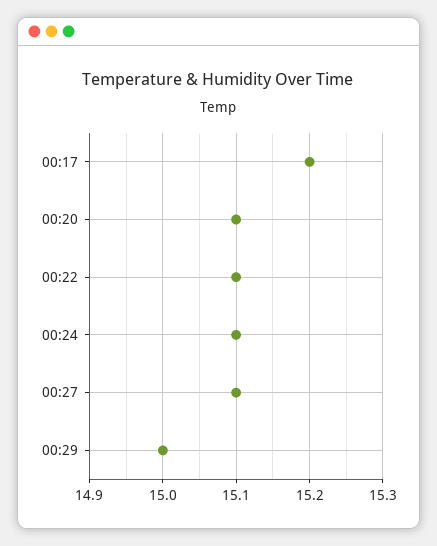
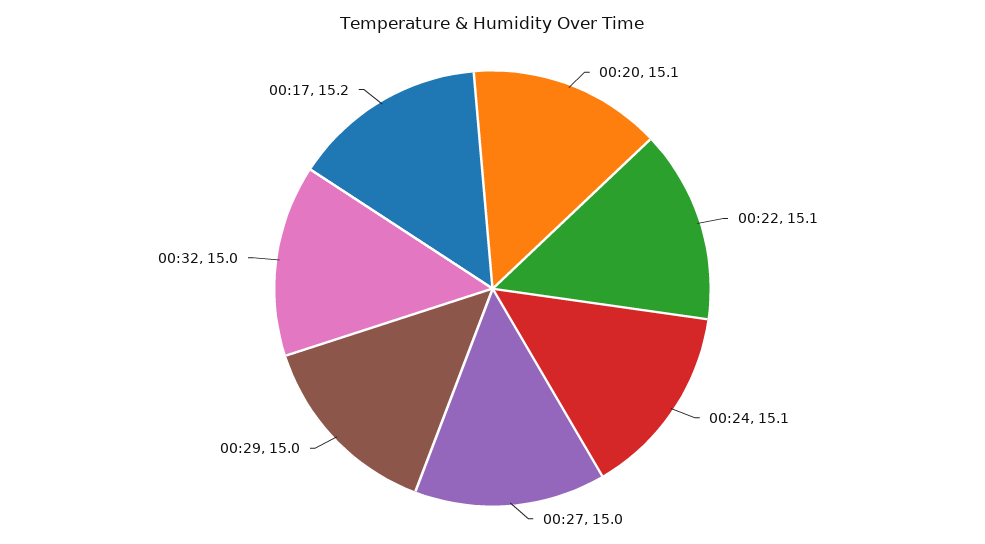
00:27: 15.1 -> 15
00:32: none -> 15

